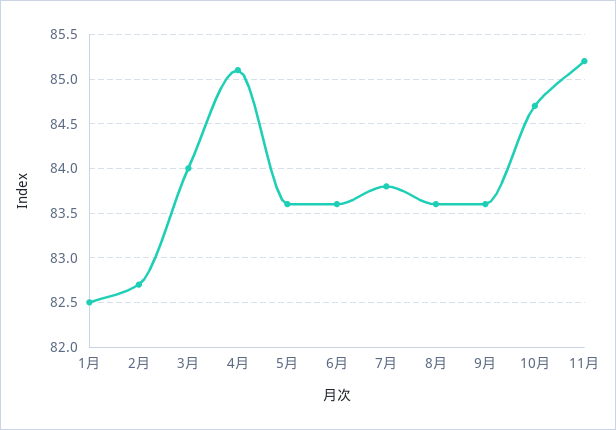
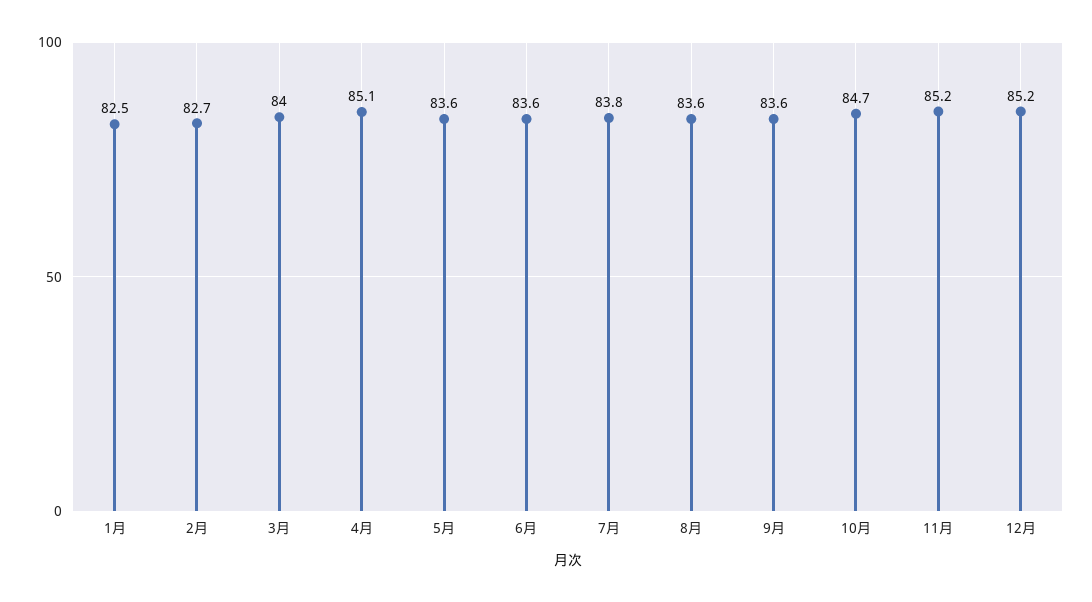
12月: none -> 85.2

